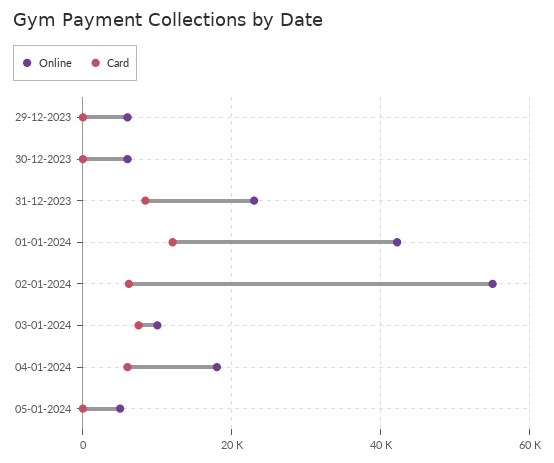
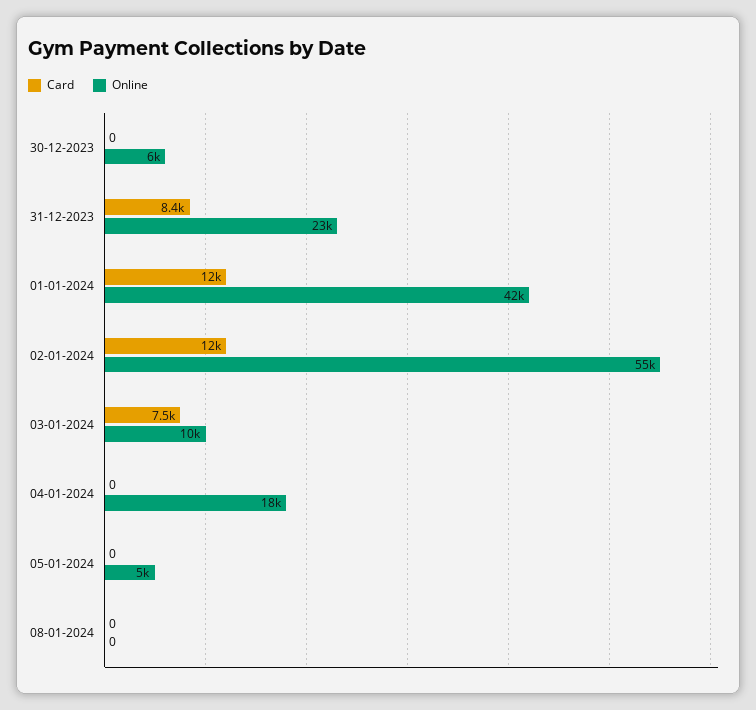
Online, 29-12-2023: 6000 -> none
Card, 29-12-2023: 0 -> none
Card, 02-01-2024: 6000 -> 12000
Card, 04-01-2024: 6000 -> 0
Card, 08-01-2024: none -> 0
Online, 08-01-2024: none -> 0

